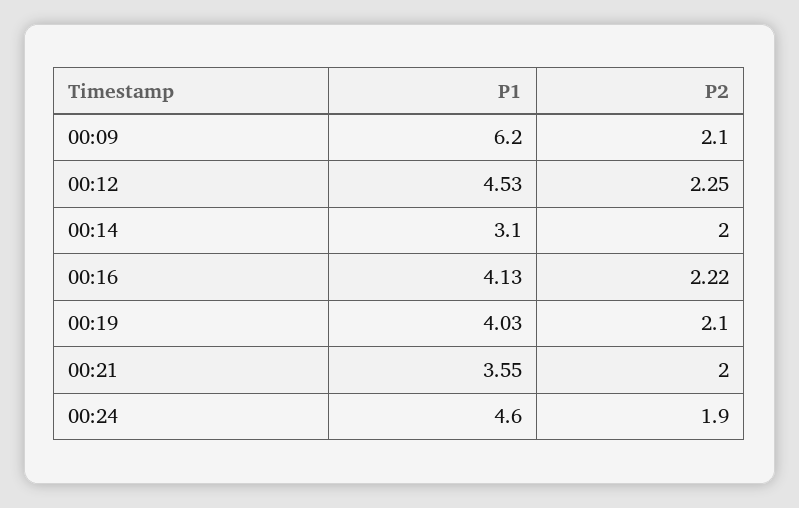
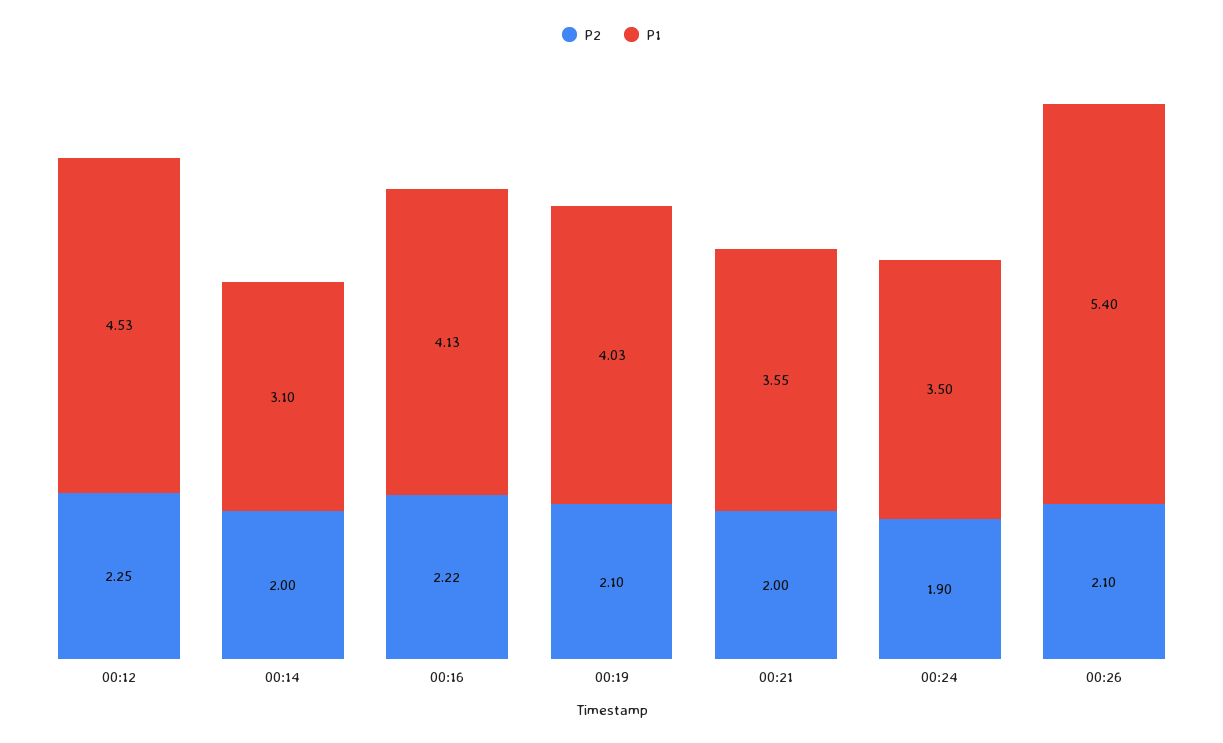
P1, 00:09: 6.2 -> none
P2, 00:09: 2.1 -> none
P1, 00:24: 4.6 -> 3.5
P2, 00:26: none -> 2.1
P1, 00:26: none -> 5.4

